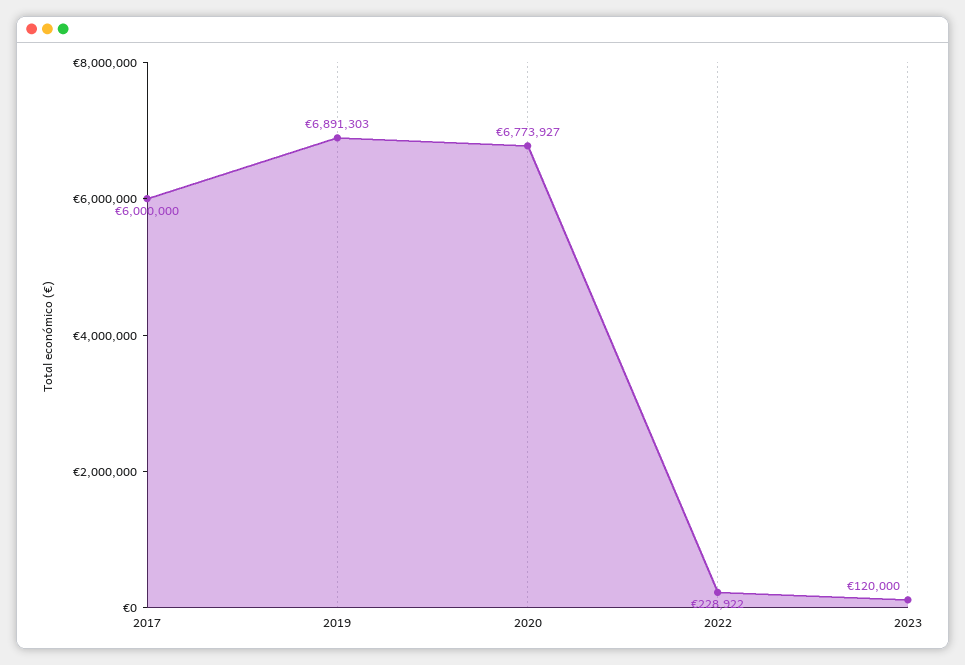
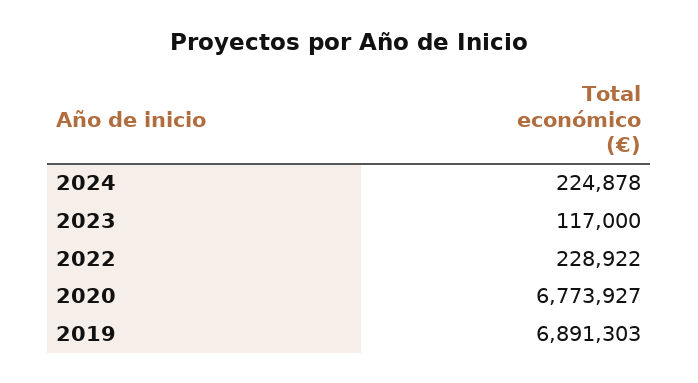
2017: 6000000 -> none
2023: 120000 -> 117000
2024: none -> 224878

